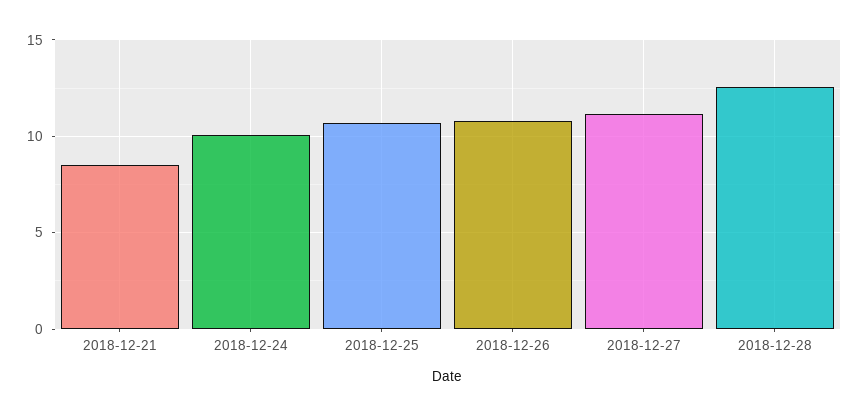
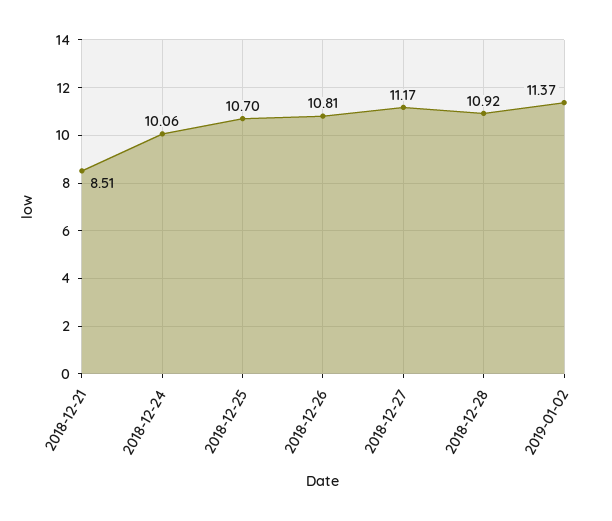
2018-12-28: 12.5 -> 10.92
2019-01-02: none -> 11.37

